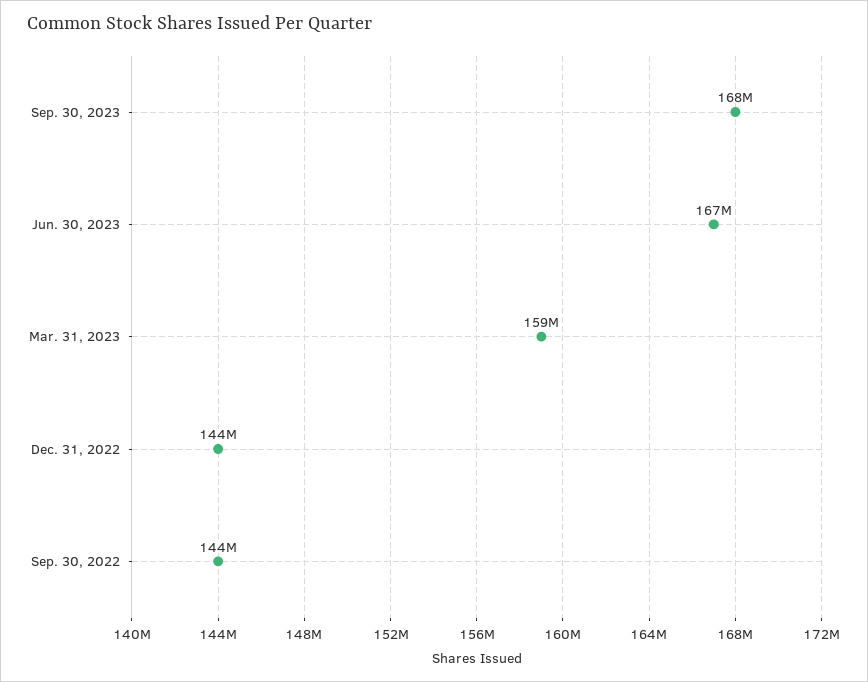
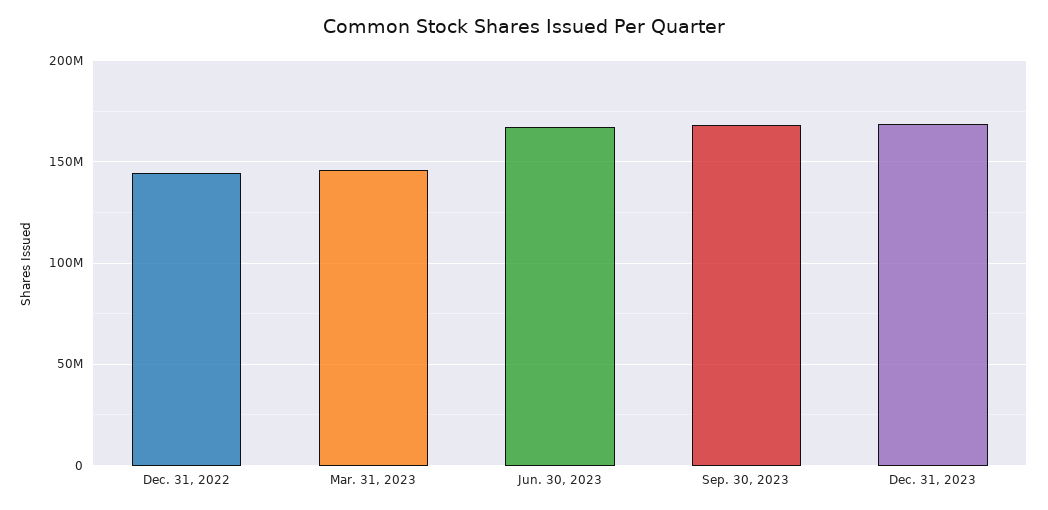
Mar. 31, 2023: 159000000 -> 145000000
Sep. 30, 2022: 144000000 -> none
Dec. 31, 2023: none -> 170000000

